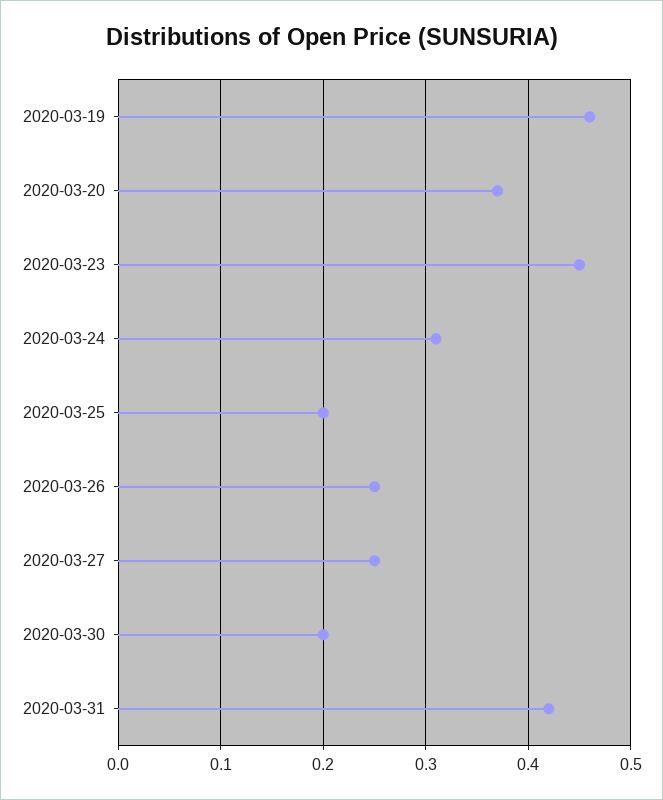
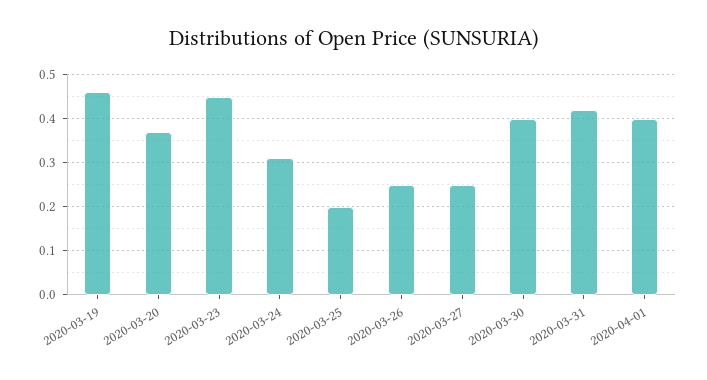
2020-03-30: 0.2 -> 0.4
2020-04-01: none -> 0.4

